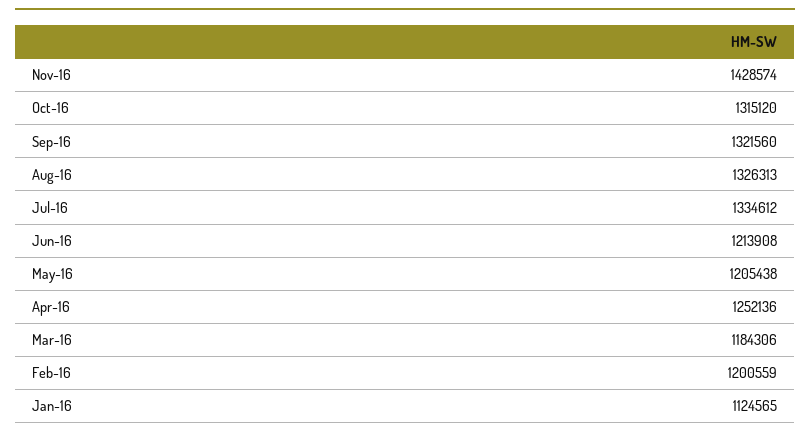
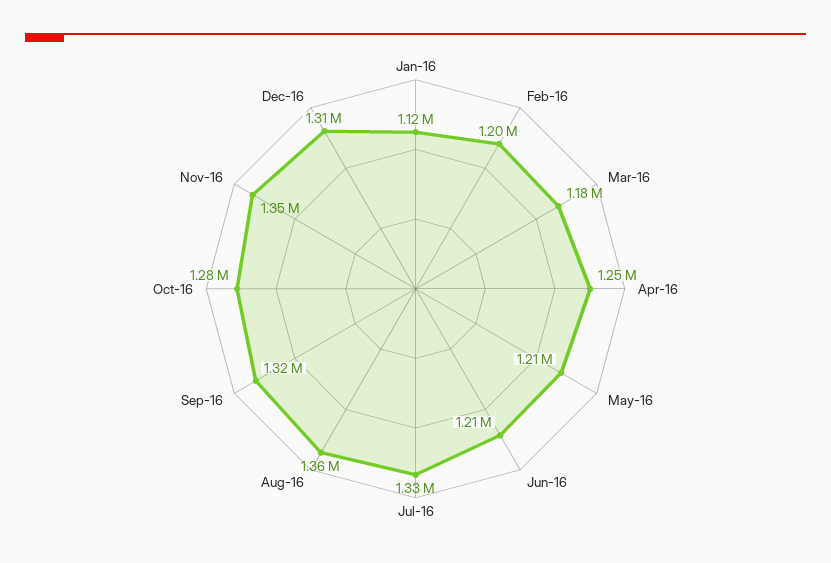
Nov-16: 1428574 -> 1350000
Oct-16: 1315120 -> 1280000
Aug-16: 1326313 -> 1360000
Dec-16: none -> 1310000

